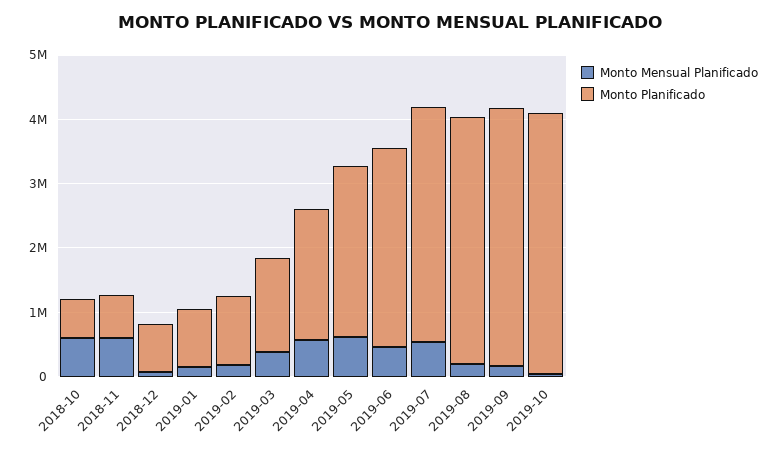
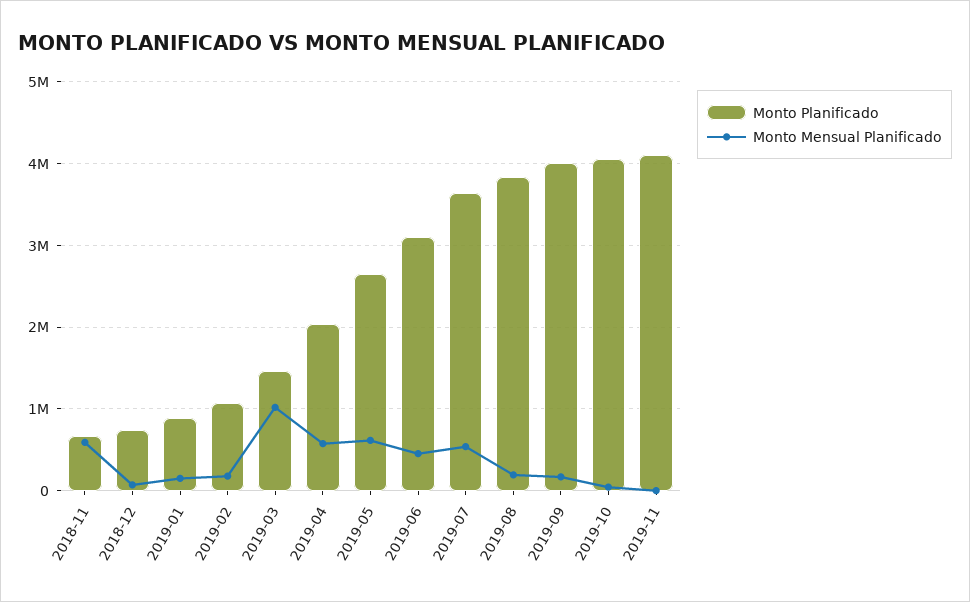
Monto Mensual Planificado, 2018-10: 600000 -> none
Monto Planificado, 2018-10: 600000 -> none
Monto Mensual Planificado, 2019-03: 400000 -> 1000000
Monto Planificado, 2019-11: none -> 4100000
Monto Mensual Planificado, 2019-11: none -> 0

